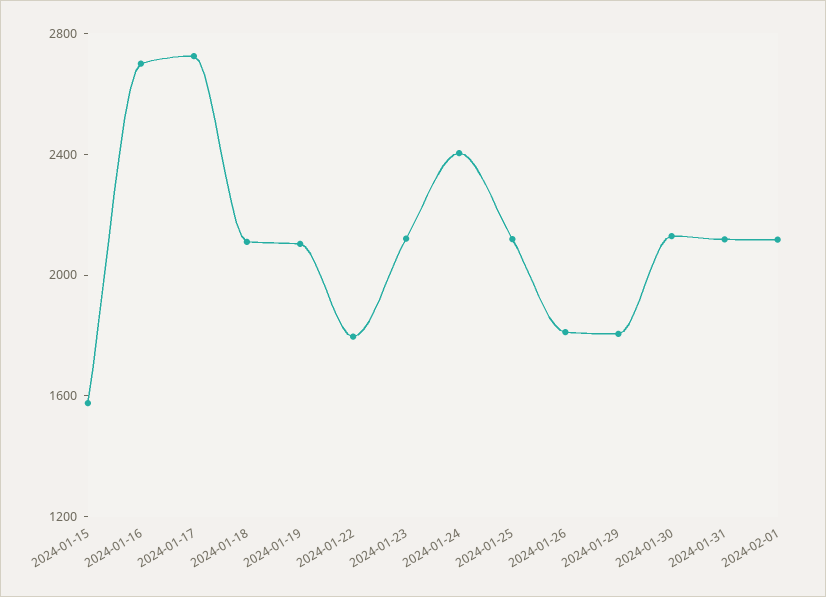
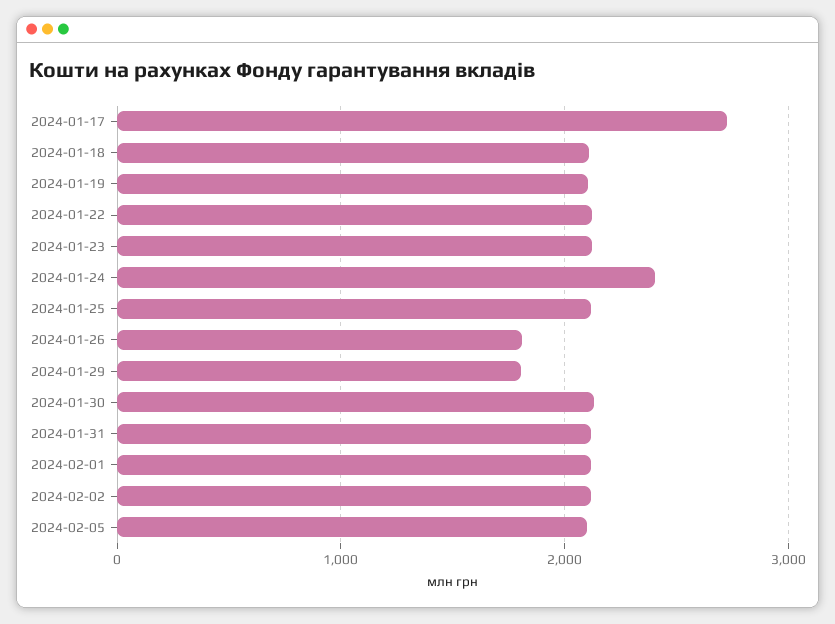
2024-01-15: 1600 -> none
2024-01-16: 2700 -> none
2024-01-22: 1800 -> 2100
2024-02-02: none -> 2100
2024-02-05: none -> 2100

